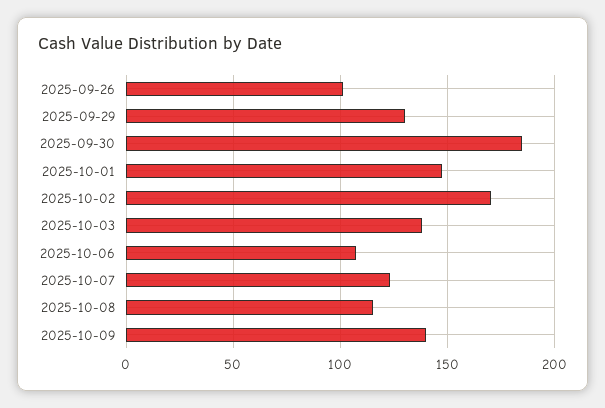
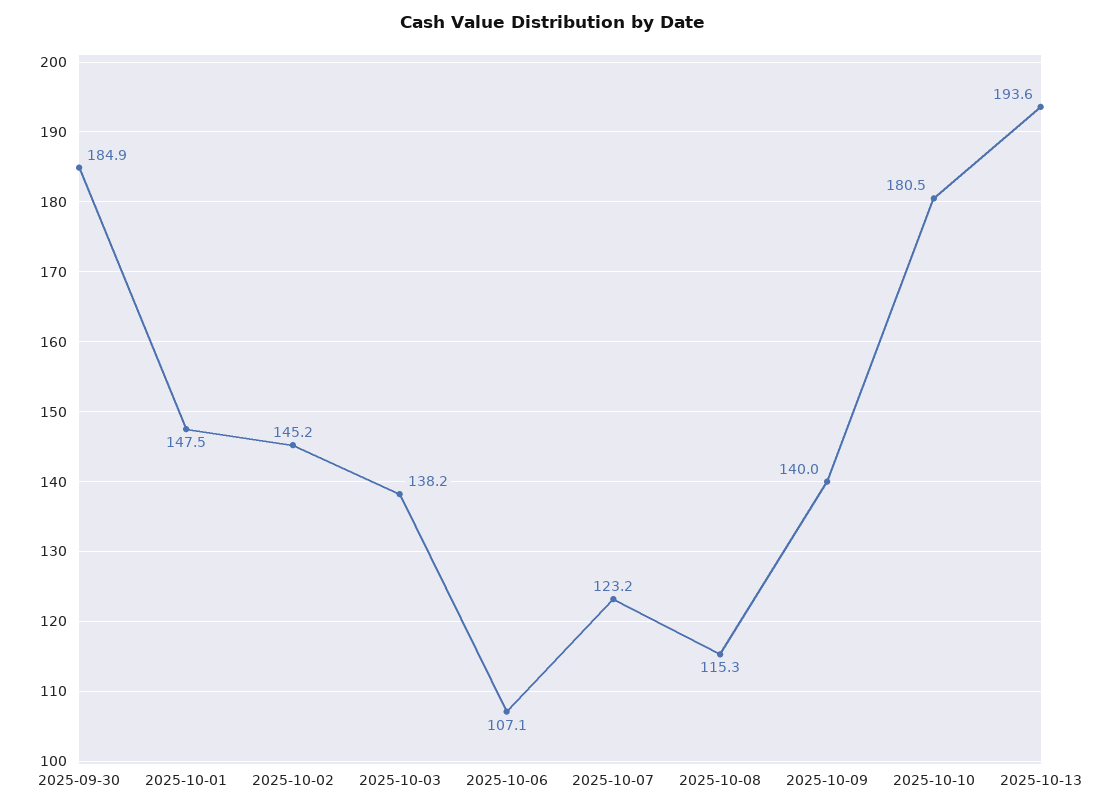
2025-09-26: 100 -> none
2025-09-29: 130 -> none
2025-10-02: 170 -> 145.2
2025-10-10: none -> 180.5
2025-10-13: none -> 193.6

